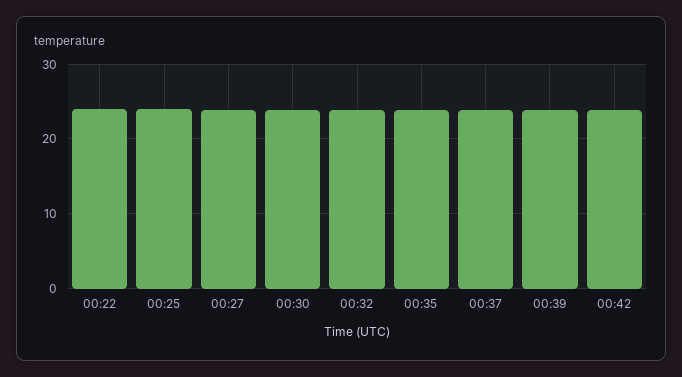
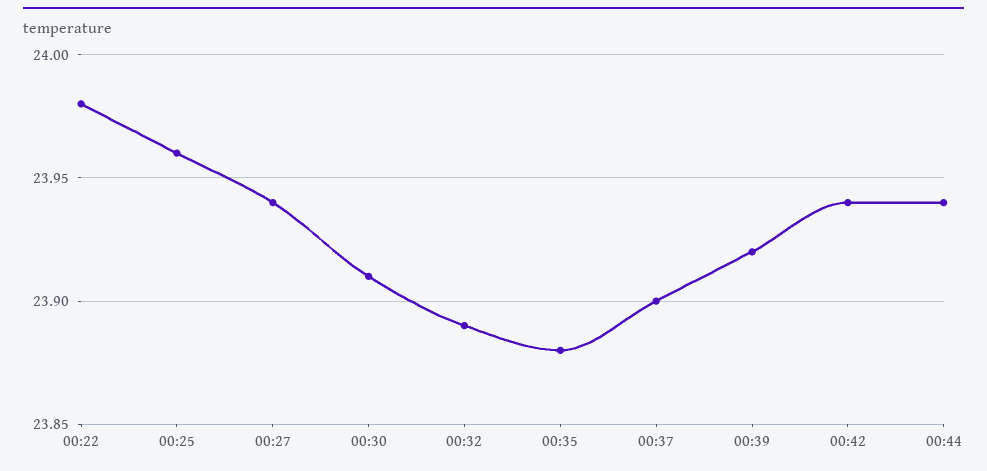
00:44: none -> 23.94

